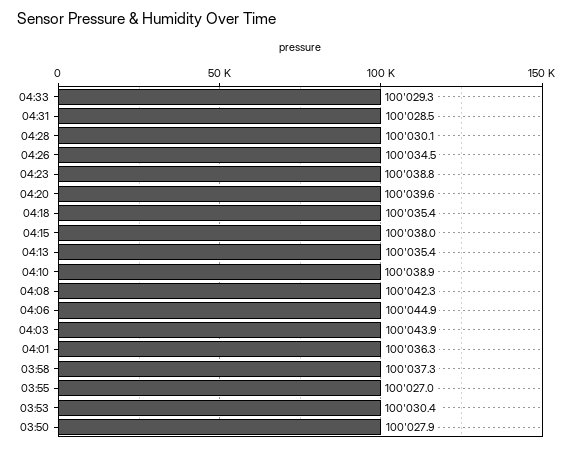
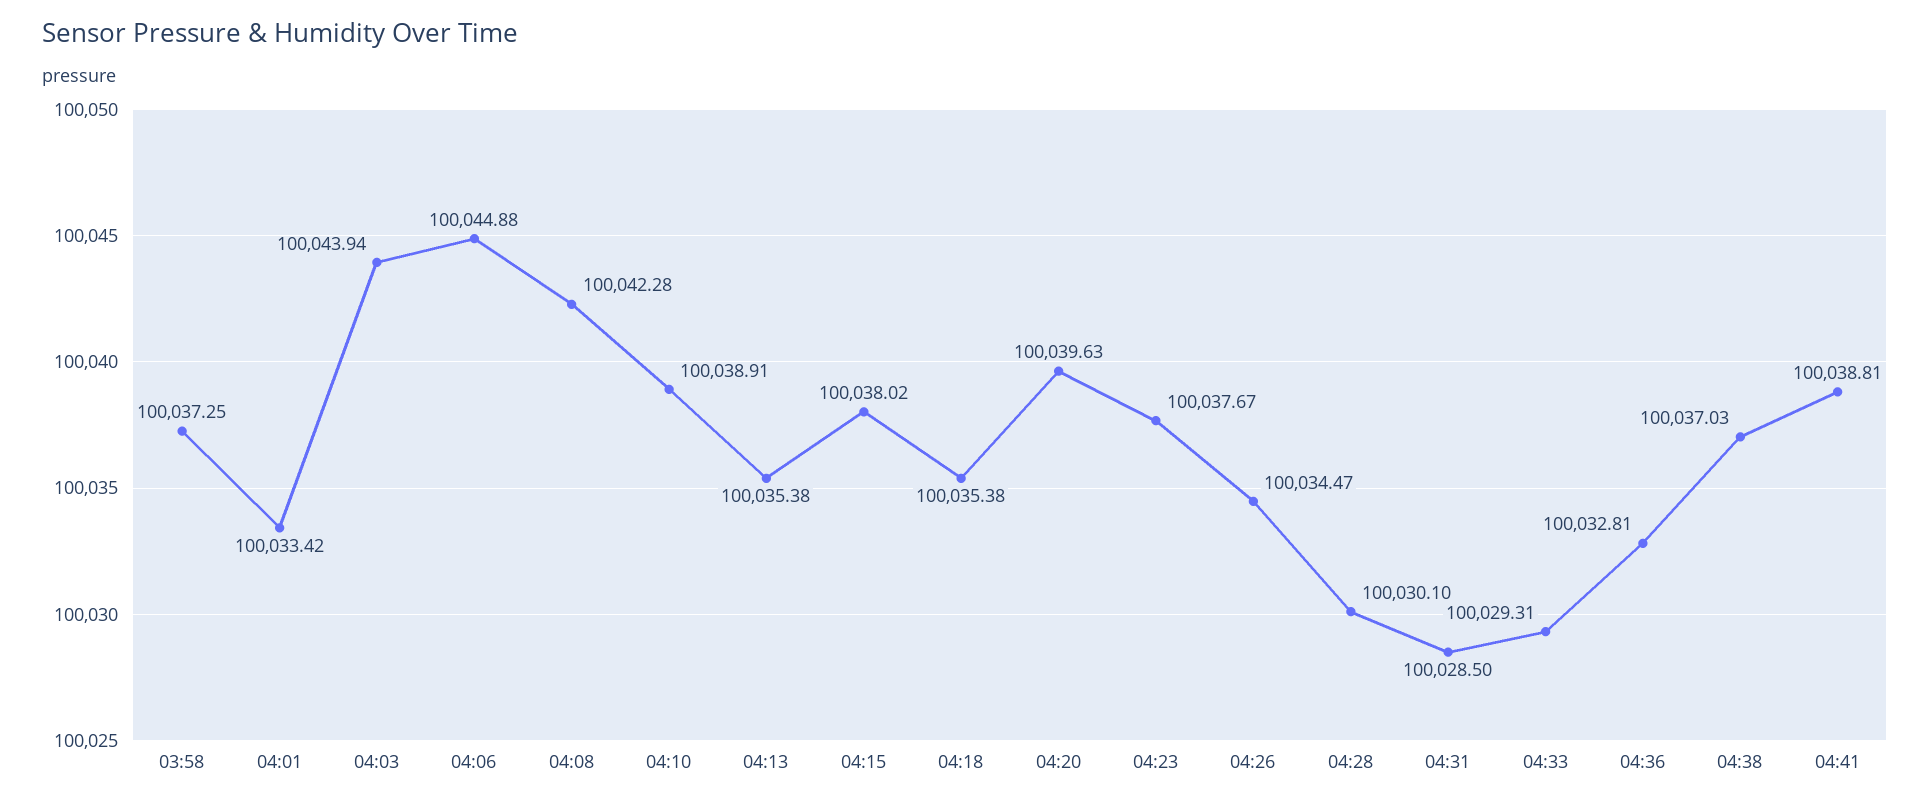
04:23: 100038.8 -> 100037.67
04:01: 100036.3 -> 100033.42
03:55: 100027 -> none
03:53: 100030.4 -> none
03:50: 100027.9 -> none
04:36: none -> 100032.81
04:38: none -> 100037.03
04:41: none -> 100038.81

